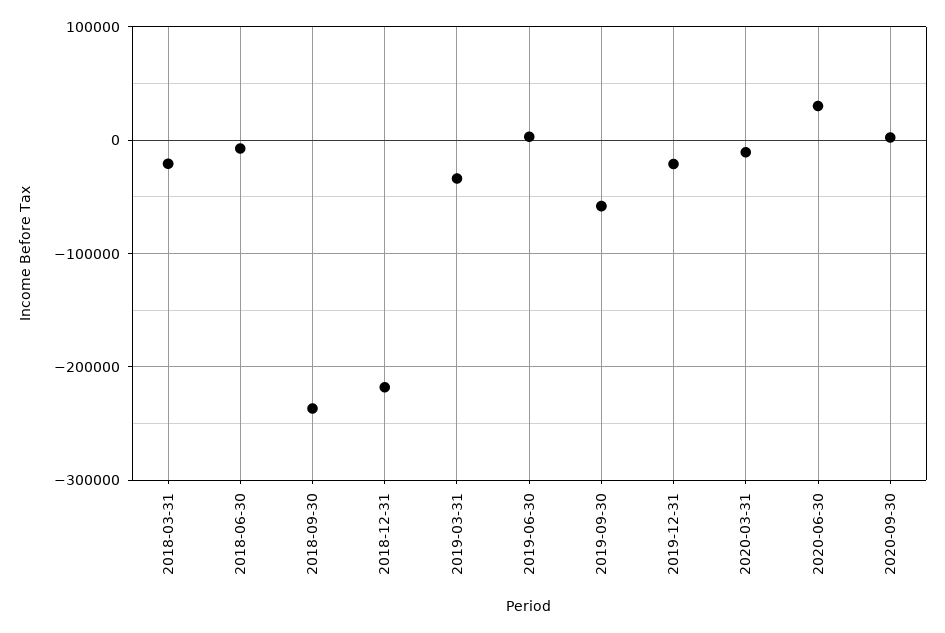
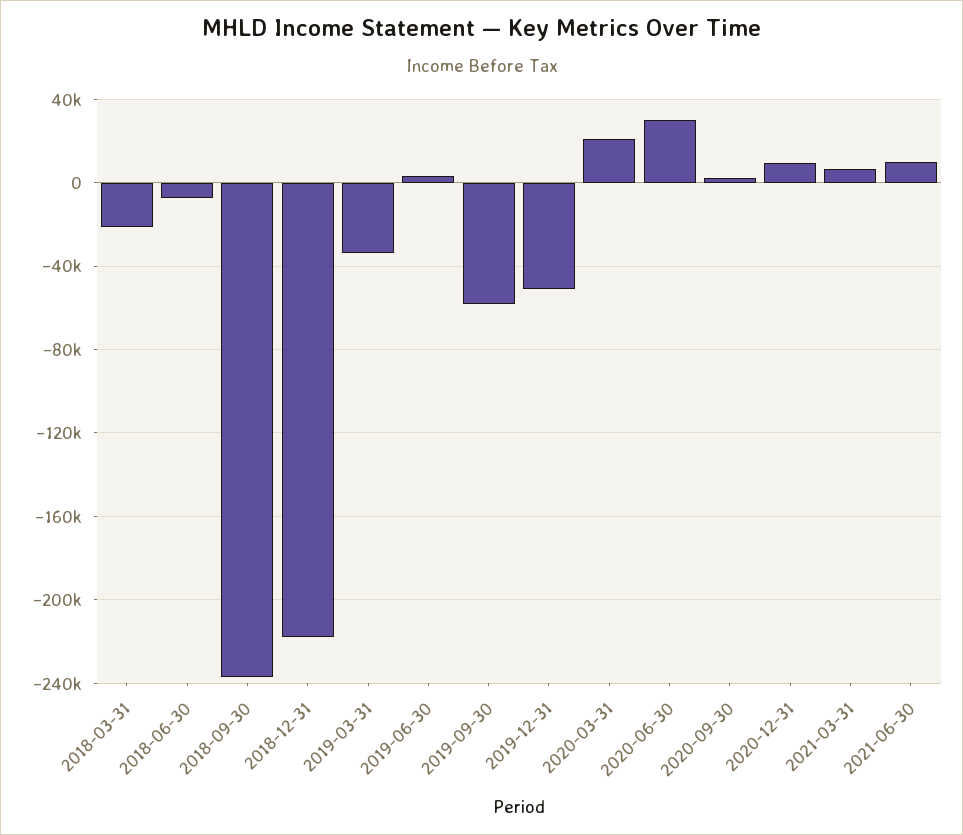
2019-12-31: -20000 -> -50000
2020-03-31: -10000 -> 20000
2020-12-31: none -> 10000
2021-03-31: none -> 5000
2021-06-30: none -> 10000

